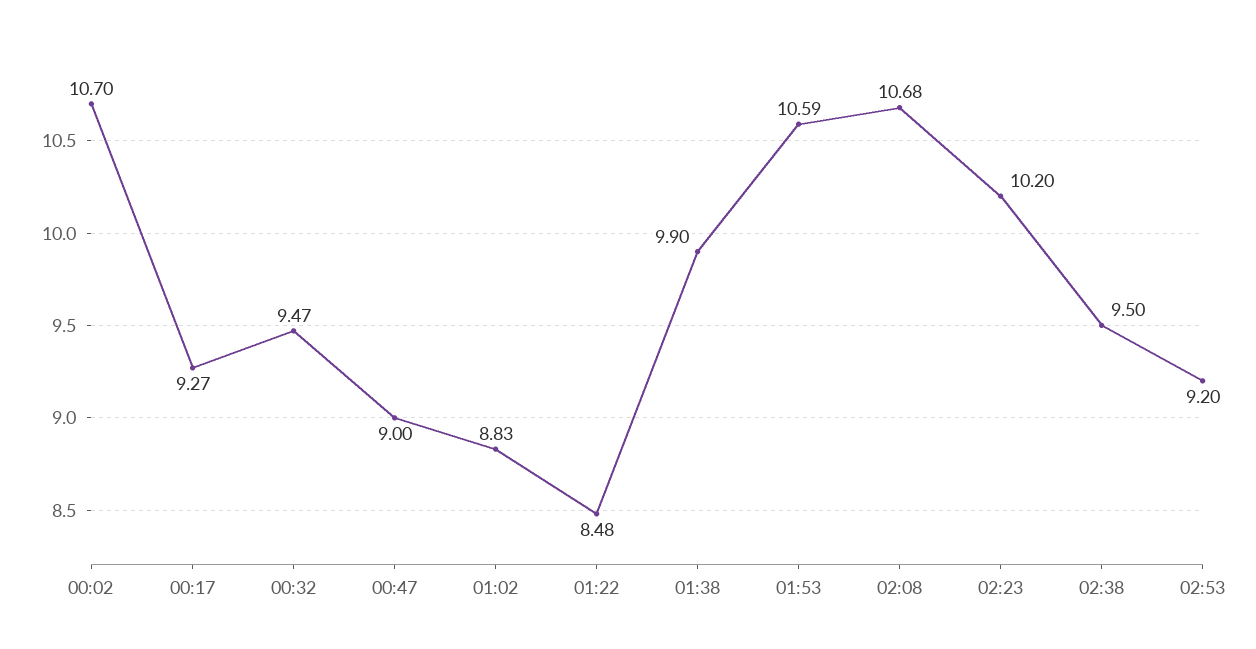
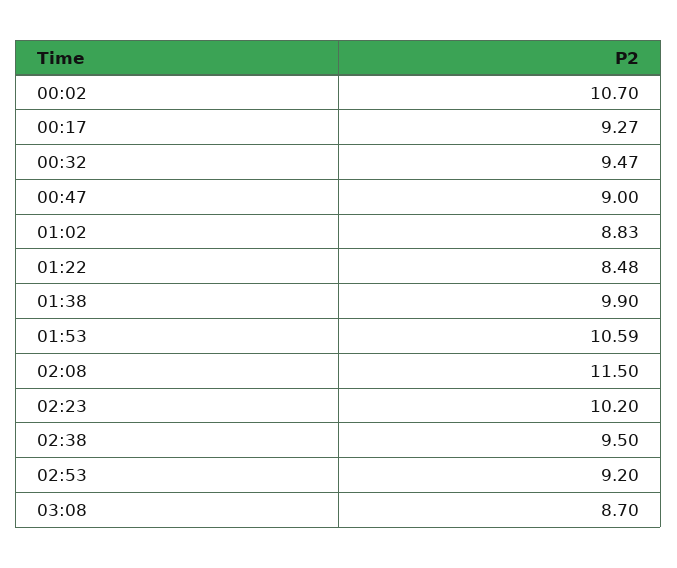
02:08: 10.68 -> 11.5
03:08: none -> 8.7

